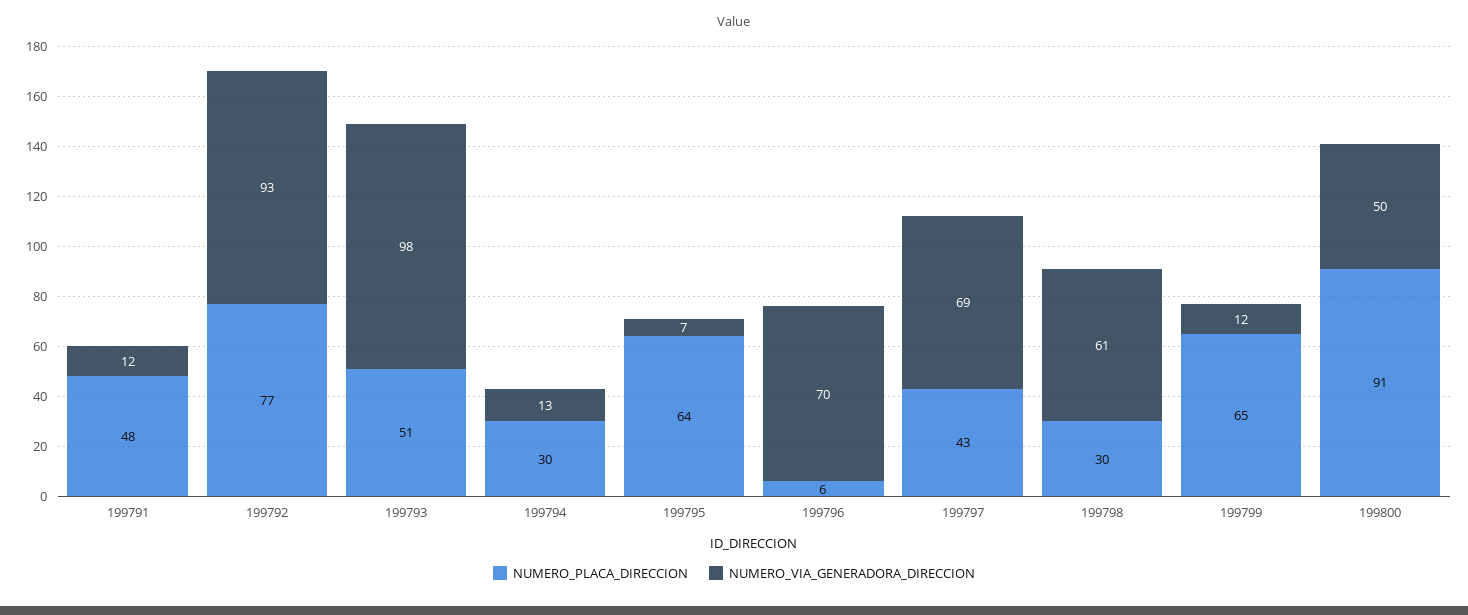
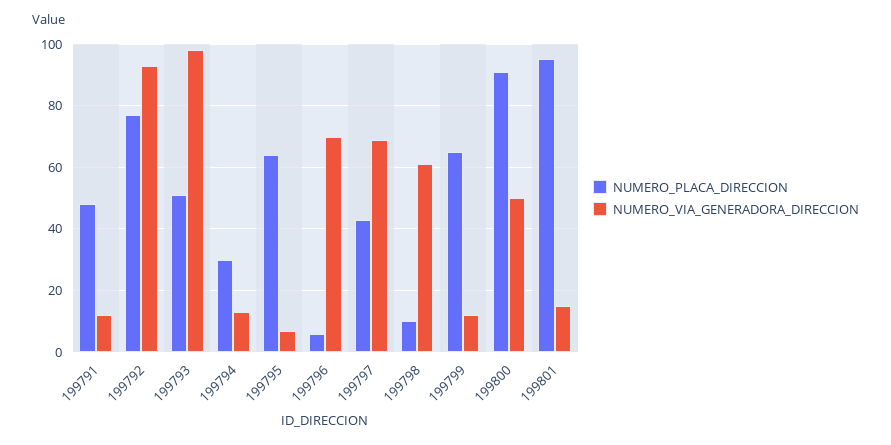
NUMERO_PLACA_DIRECCION, 199798: 30 -> 10
NUMERO_PLACA_DIRECCION, 199801: none -> 95
NUMERO_VIA_GENERADORA_DIRECCION, 199801: none -> 15

